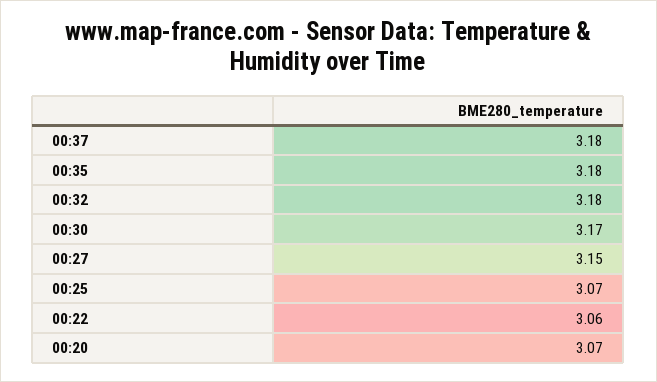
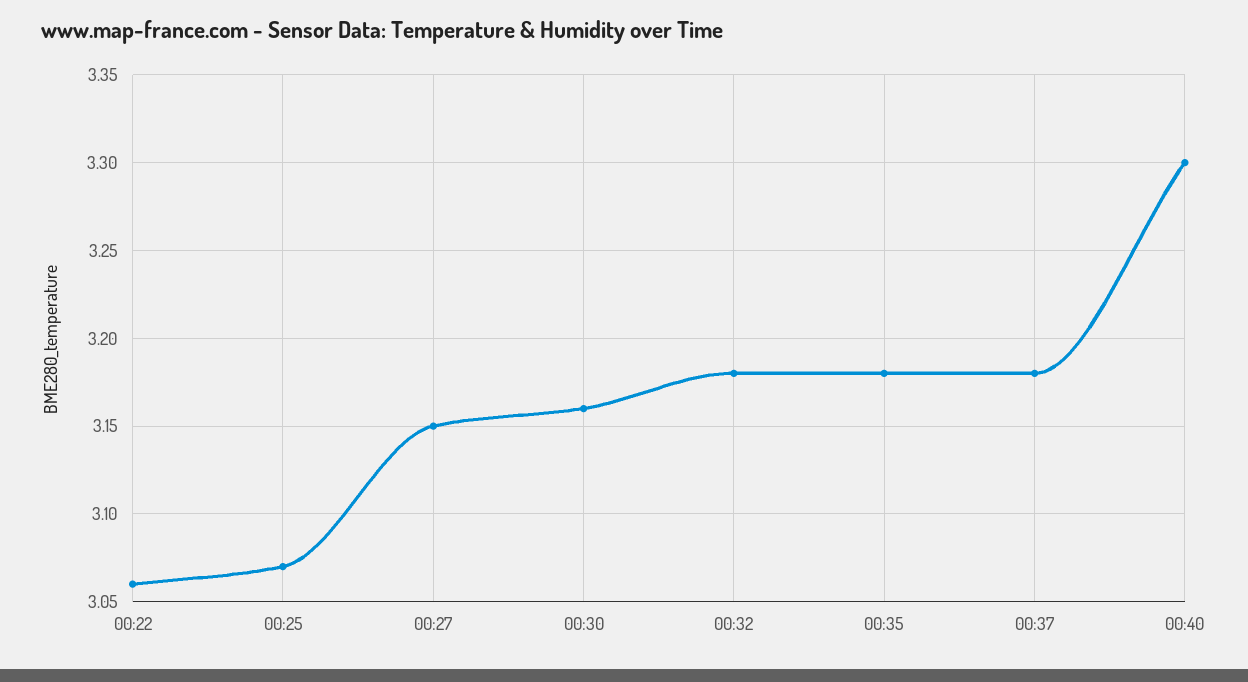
00:30: 3.17 -> 3.16
00:20: 3.07 -> none
00:40: none -> 3.3

